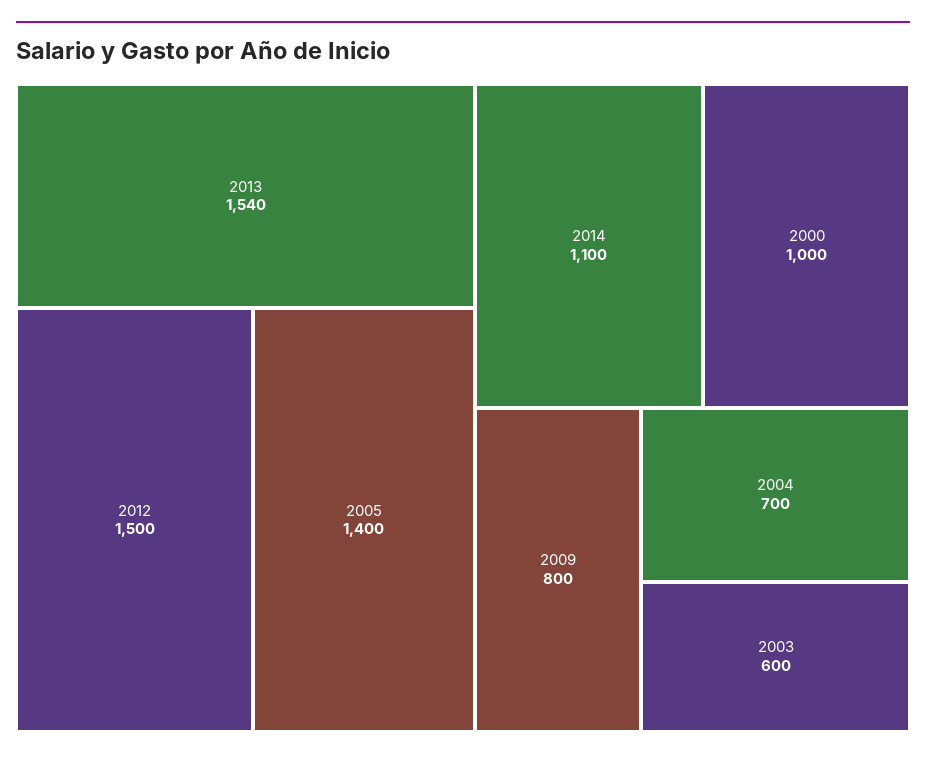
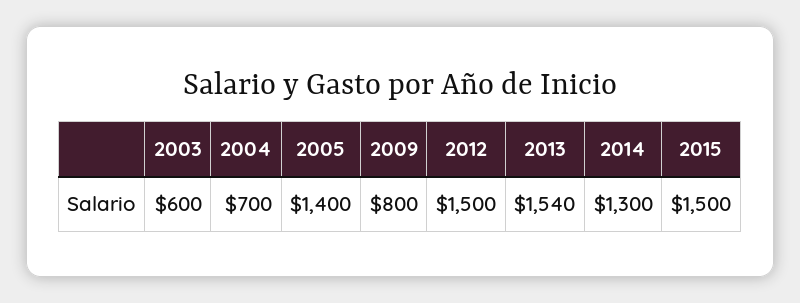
2014: 1100 -> 1300
2000: 1000 -> none
2015: none -> 1500

